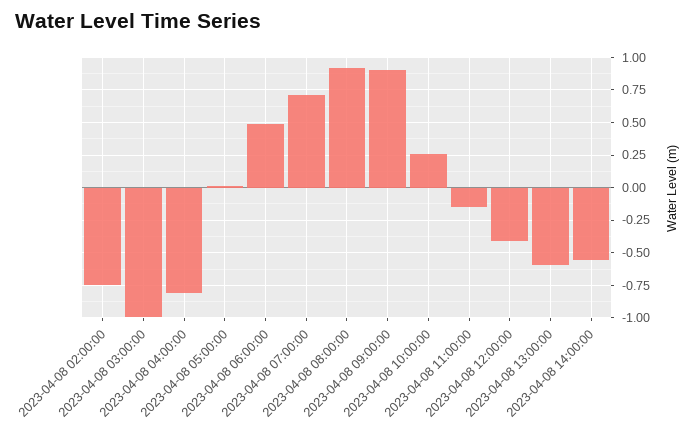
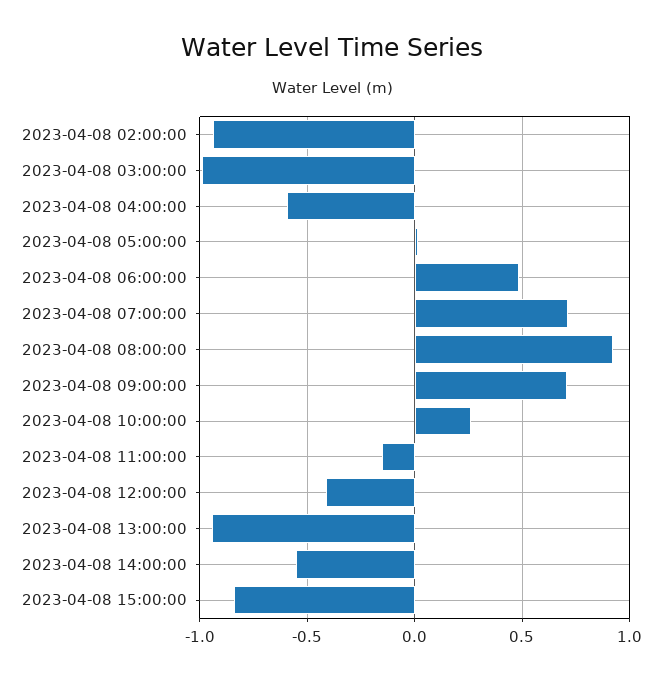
2023-04-08 02:00:00: -0.75 -> -0.95
2023-04-08 04:00:00: -0.8 -> -0.6
2023-04-08 09:00:00: 0.9 -> 0.7
2023-04-08 13:00:00: -0.6 -> -0.95
2023-04-08 15:00:00: none -> -0.85

